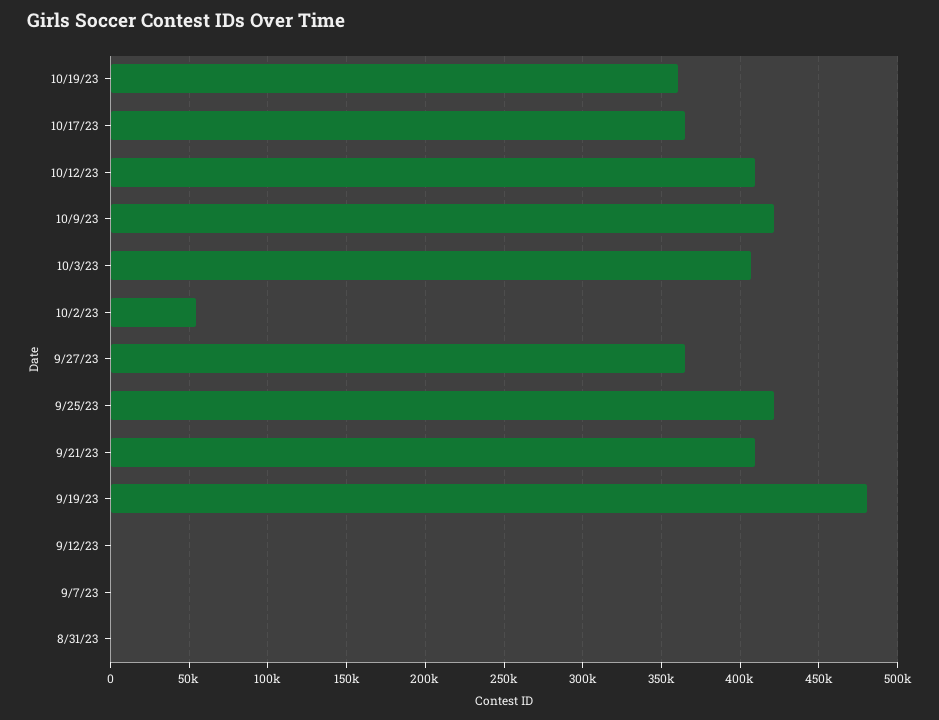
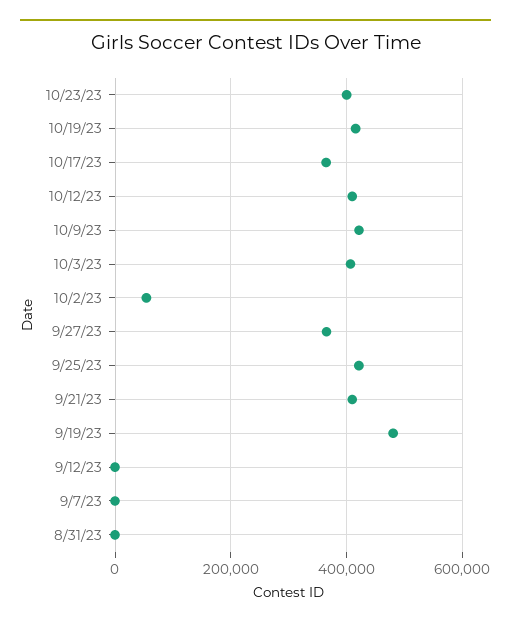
10/19/23: 360000 -> 420000
10/23/23: none -> 400000

